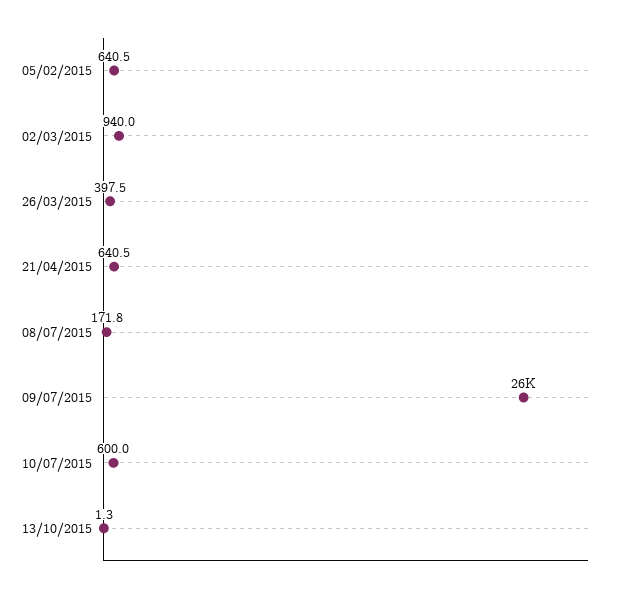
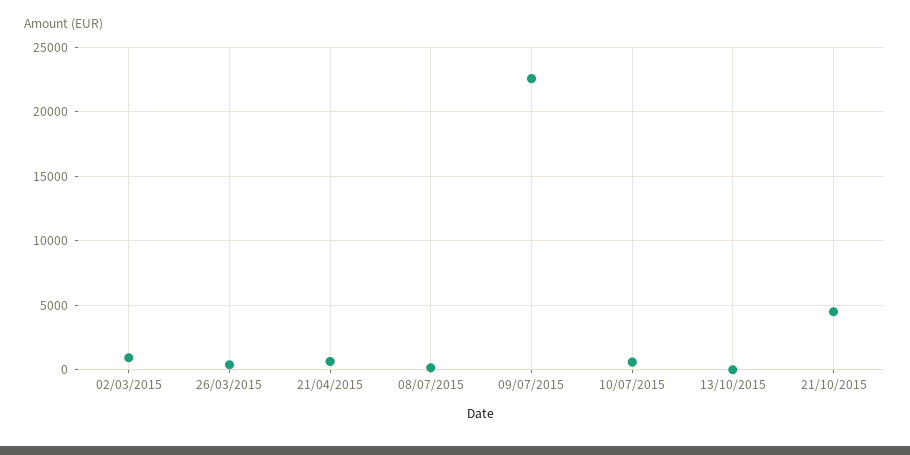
05/02/2015: 640.5 -> none
09/07/2015: 26000 -> 22500
21/10/2015: none -> 4500

